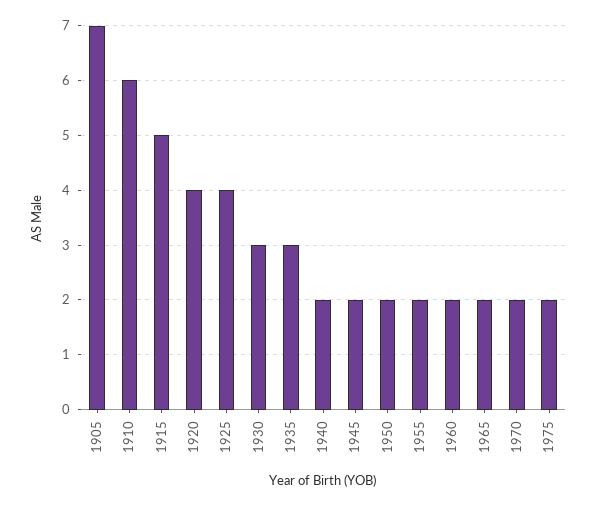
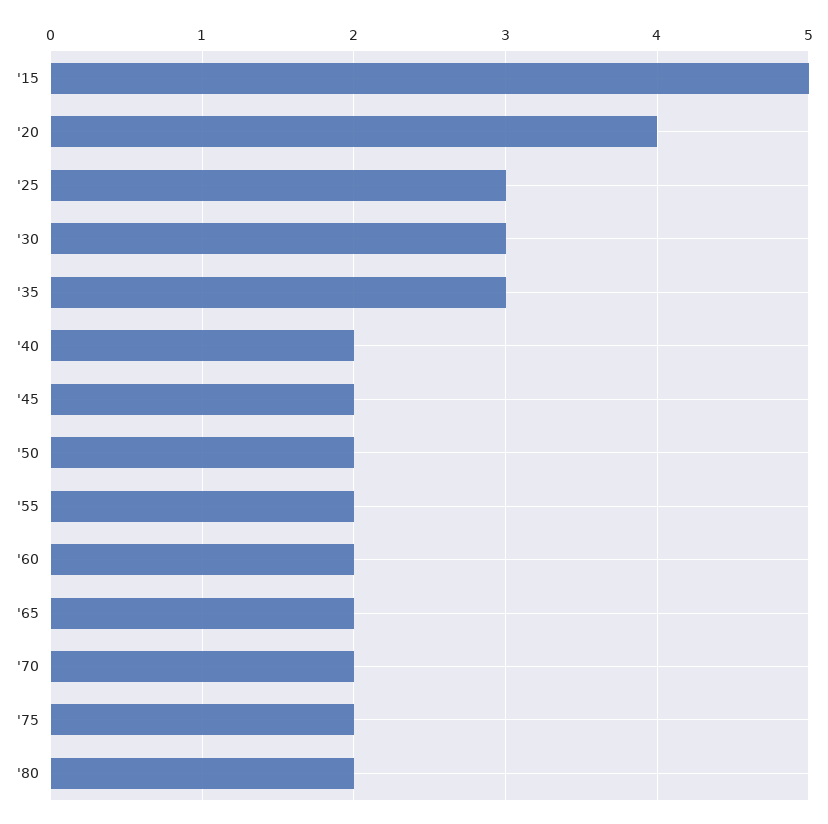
1905: 7 -> none
1910: 6 -> none
1925: 4 -> 3
'80: none -> 2

